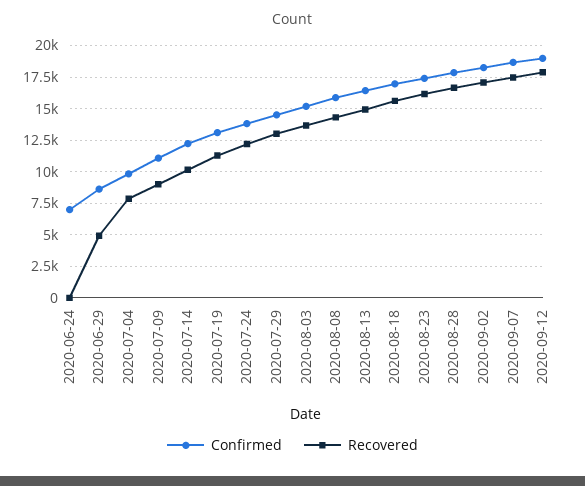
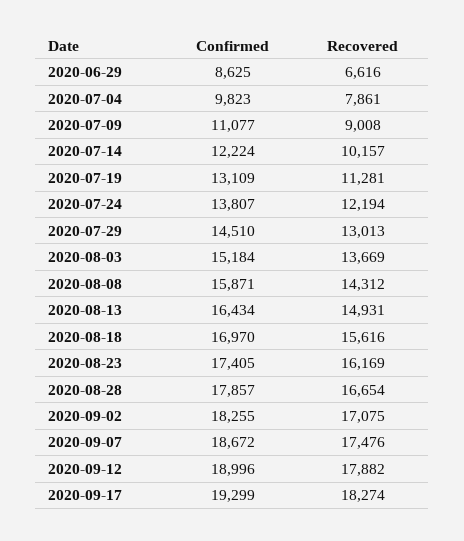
Confirmed, 2020-06-24: 7000 -> none
Recovered, 2020-06-24: 0 -> none
Recovered, 2020-06-29: 5000 -> 6616
Confirmed, 2020-09-17: none -> 19299
Recovered, 2020-09-17: none -> 18274

